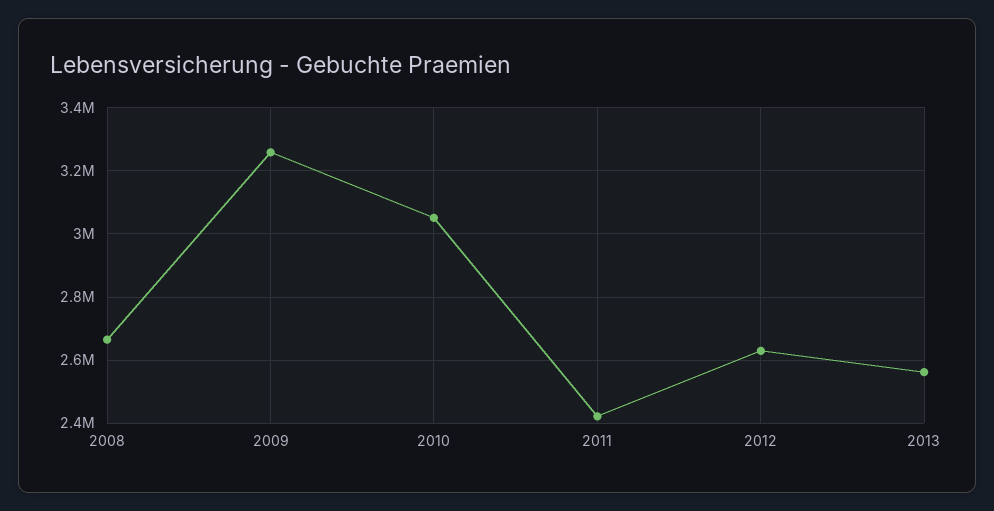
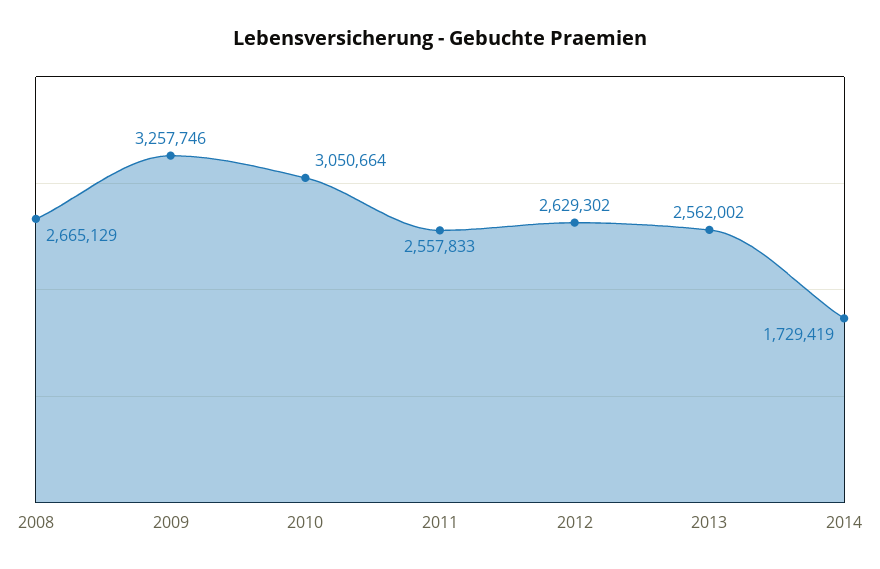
2011: 2420000 -> 2557833
2014: none -> 1729419

